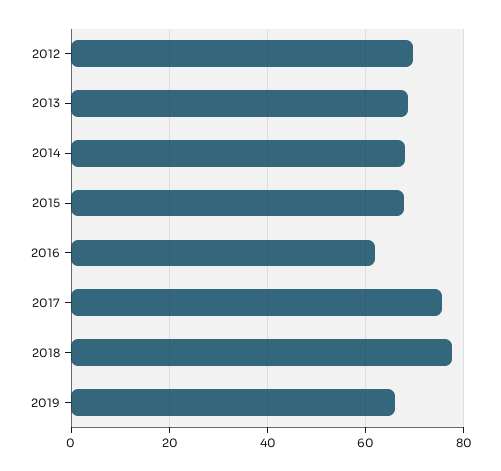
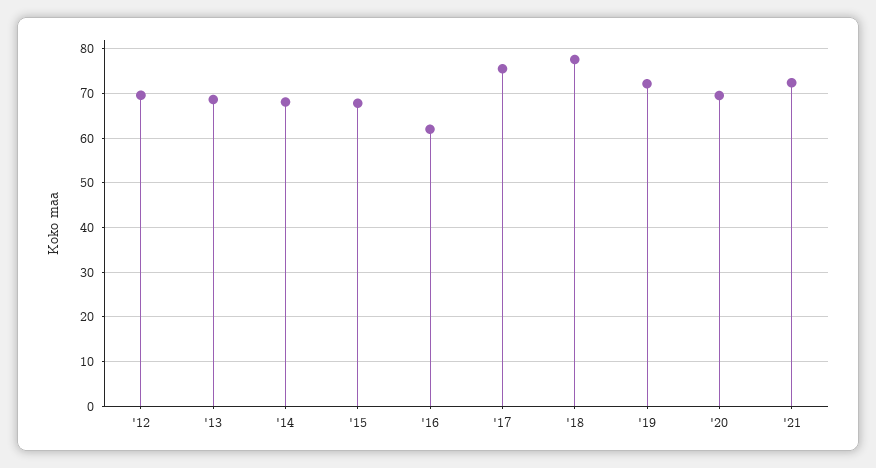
2019: 66 -> 72
'20: none -> 70
'21: none -> 72

